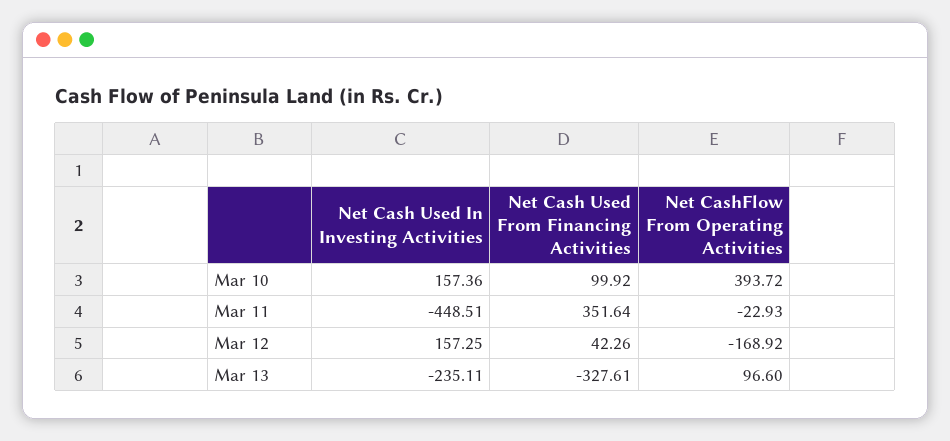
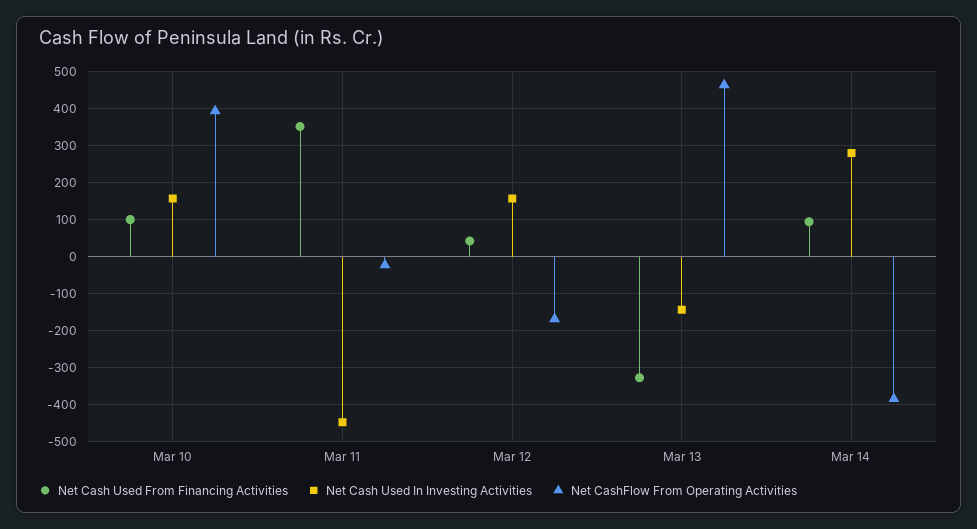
Net Cash Used In Investing Activities, Mar 13: -235.11 -> -140
Net CashFlow From Operating Activities, Mar 13: 96.6 -> 460
Net Cash Used From Financing Activities, Mar 14: none -> 100
Net Cash Used In Investing Activities, Mar 14: none -> 280
Net CashFlow From Operating Activities, Mar 14: none -> -380

